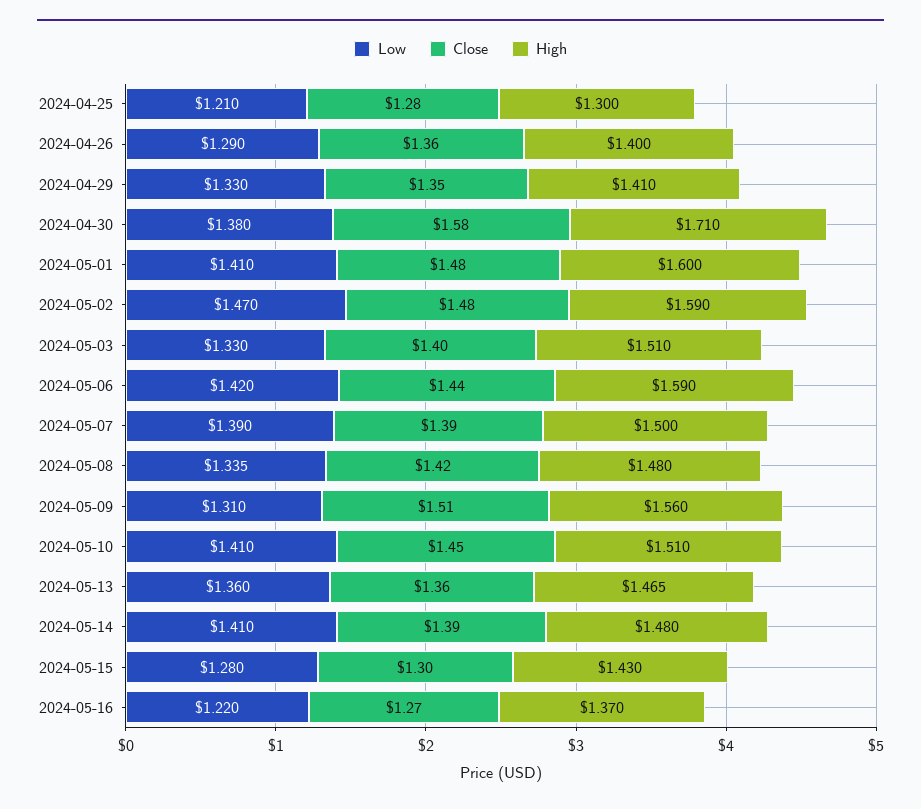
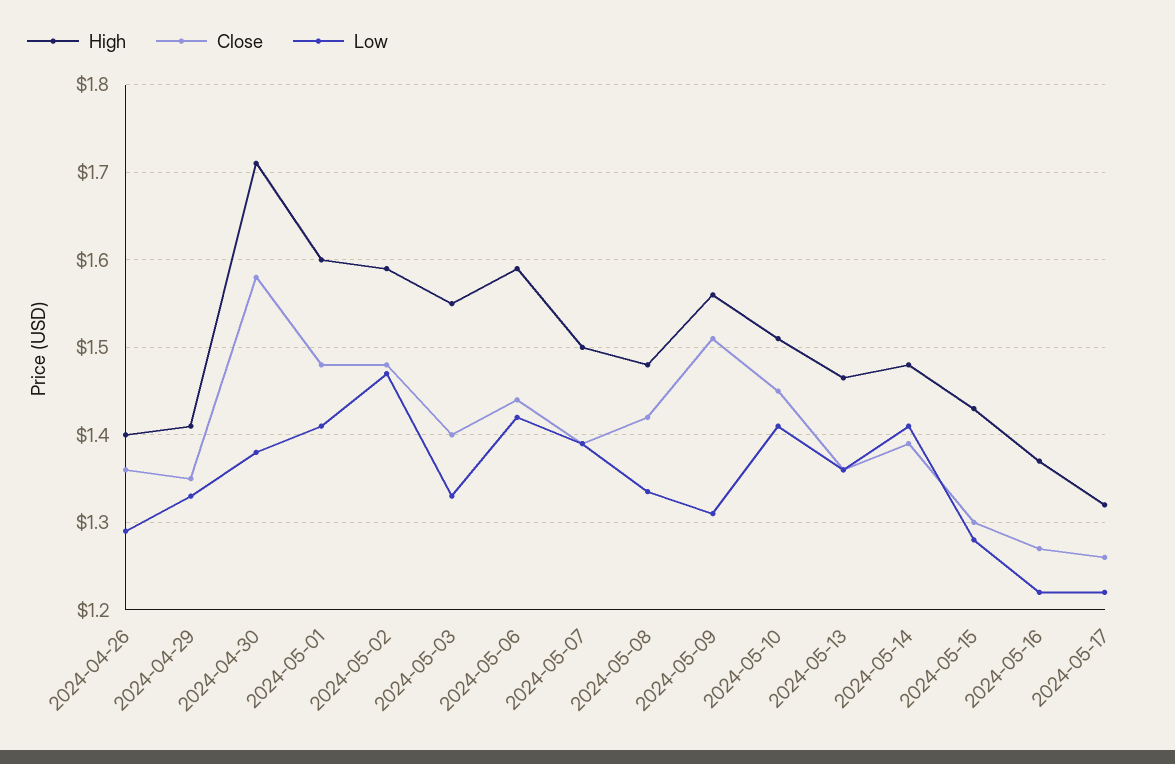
Low, 2024-04-25: 1.21 -> none
Close, 2024-04-25: 1.28 -> none
High, 2024-04-25: 1.3 -> none
High, 2024-05-03: 1.51 -> 1.55
High, 2024-05-17: none -> 1.32
Close, 2024-05-17: none -> 1.26
Low, 2024-05-17: none -> 1.22

